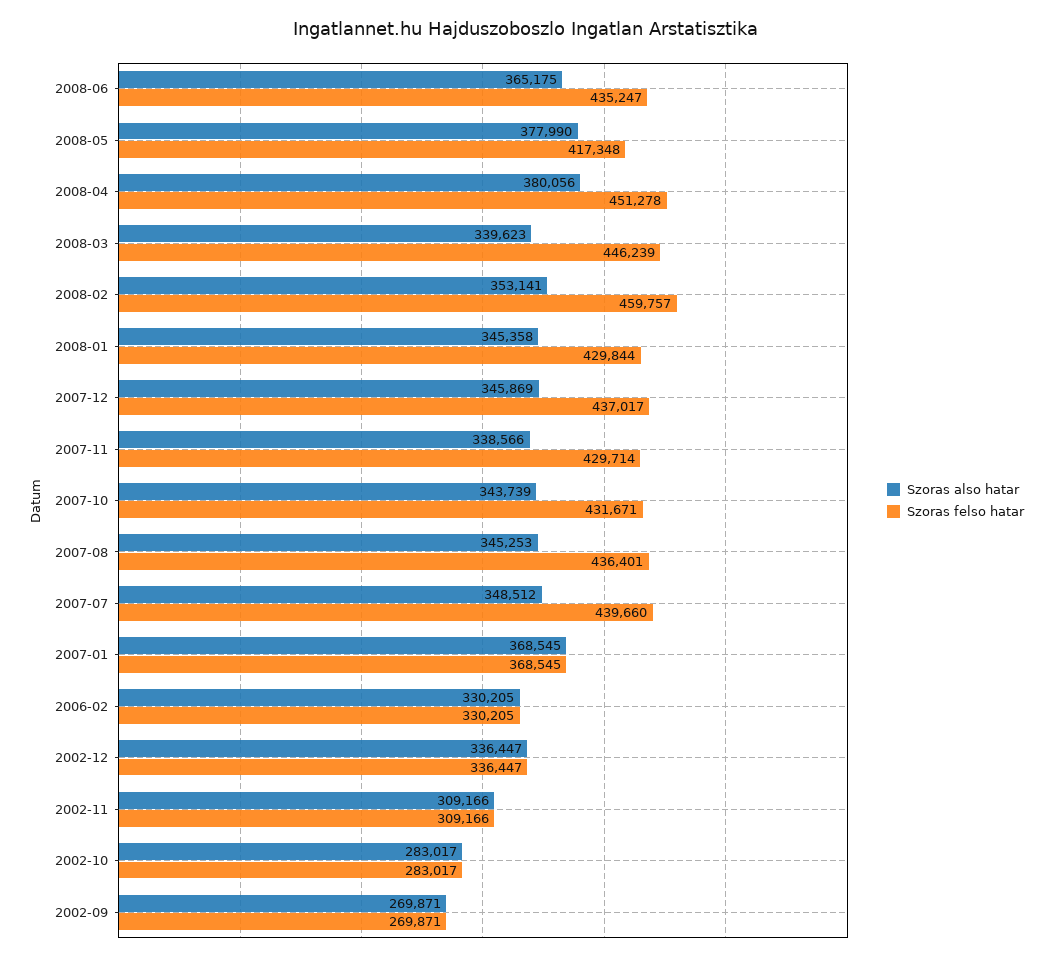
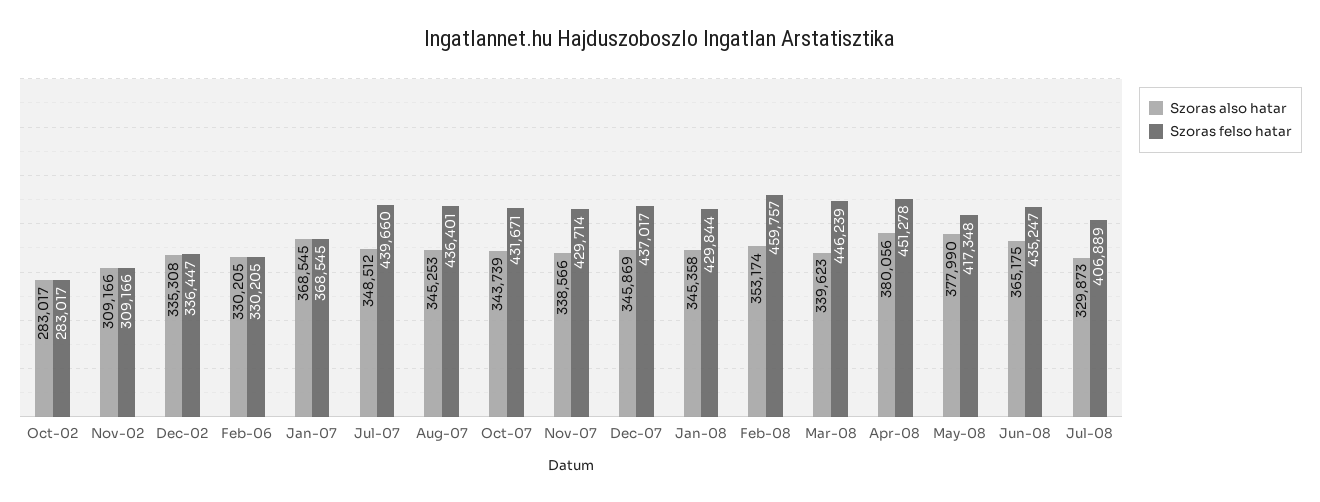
Szoras also hatar, 2008-02: 353141 -> 353174
Szoras also hatar, 2002-12: 336447 -> 335308
Szoras also hatar, 2002-09: 269871 -> none
Szoras felso hatar, 2002-09: 269871 -> none
Szoras also hatar, Jul-08: none -> 329873
Szoras felso hatar, Jul-08: none -> 406889

